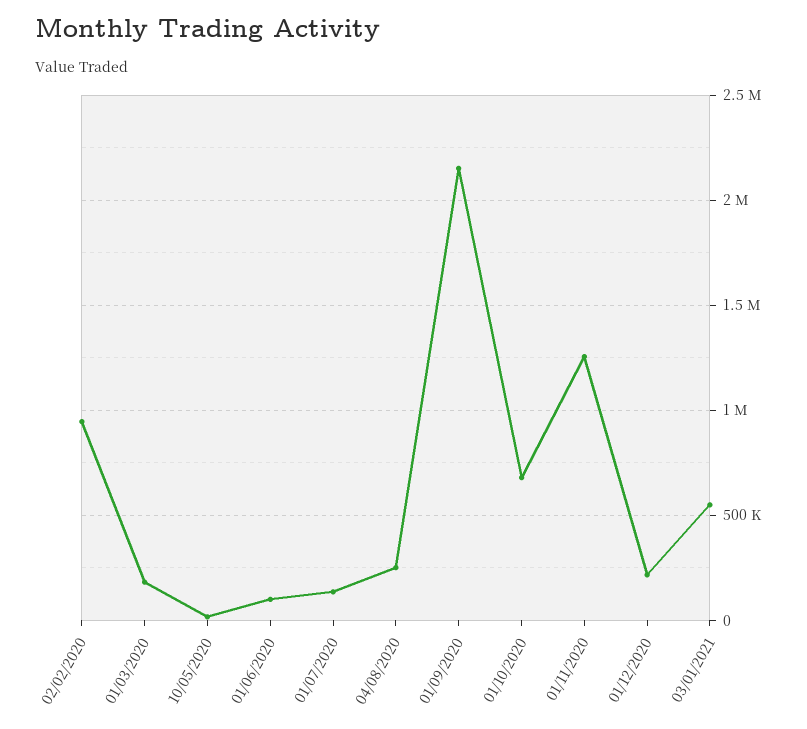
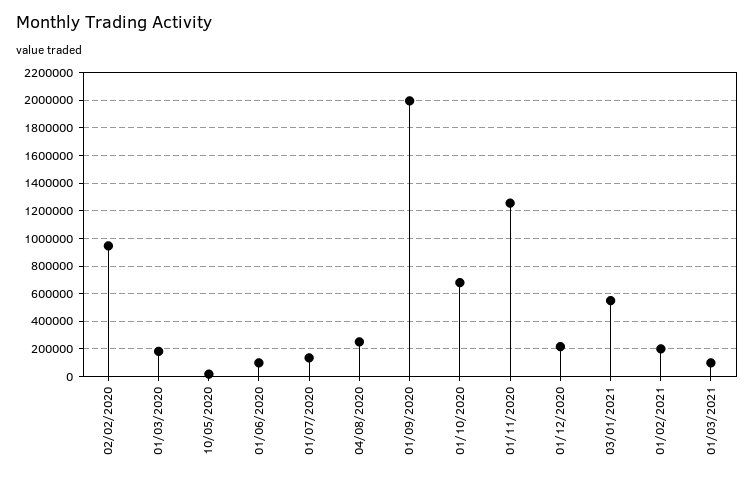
01/09/2020: 2150000 -> 2000000
01/02/2021: none -> 200000
01/03/2021: none -> 100000

